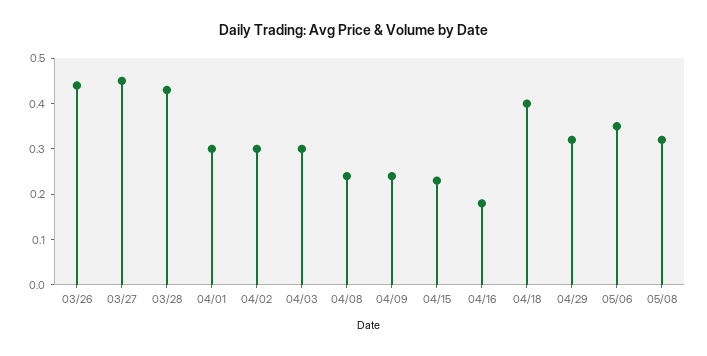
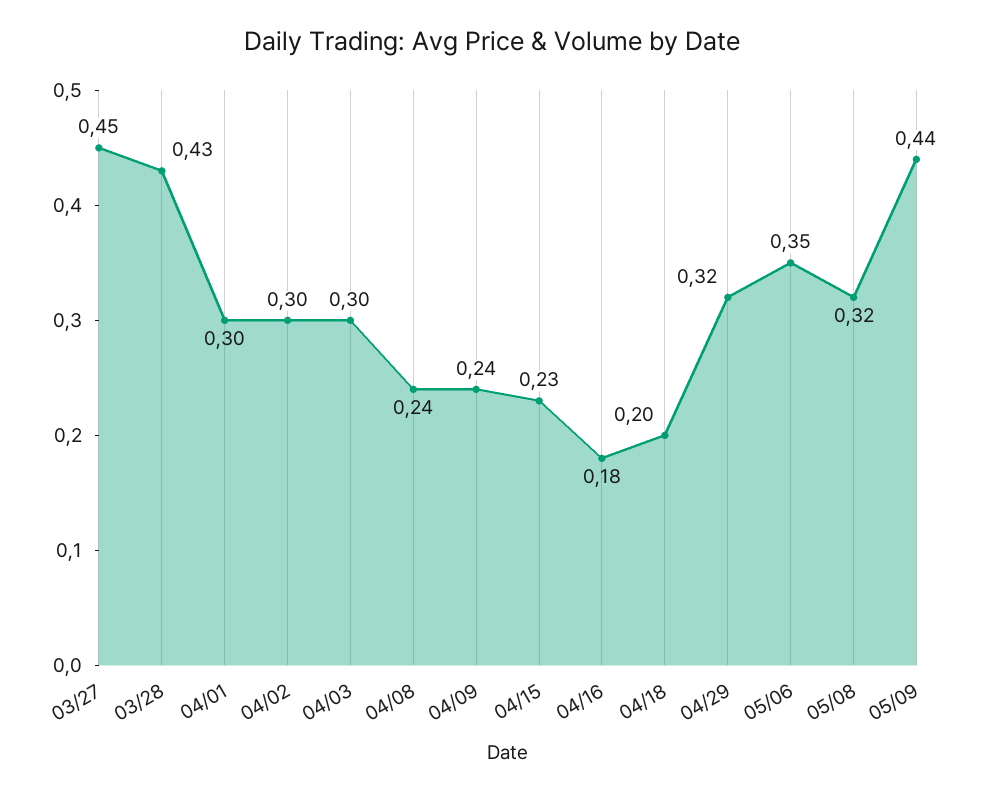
03/26: 0.45 -> none
04/18: 0.4 -> 0.2
05/09: none -> 0.44

